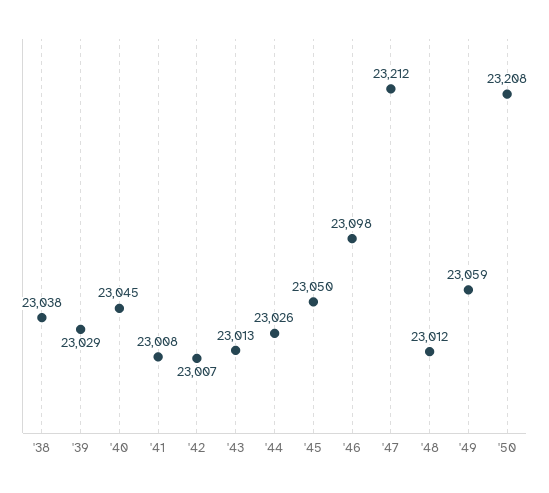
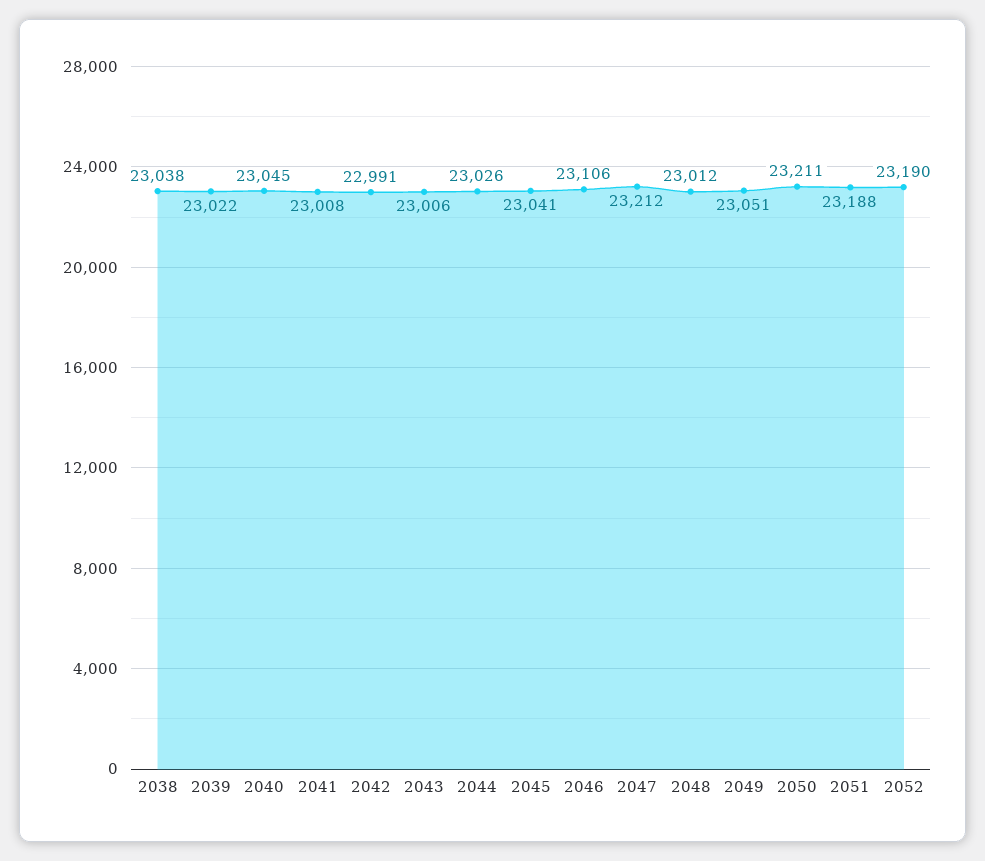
'39: 23029 -> 23022
'42: 23007 -> 22991
'43: 23013 -> 23006
'45: 23050 -> 23041
'46: 23098 -> 23106
'49: 23059 -> 23051
'50: 23208 -> 23211
2051: none -> 23188
2052: none -> 23190

